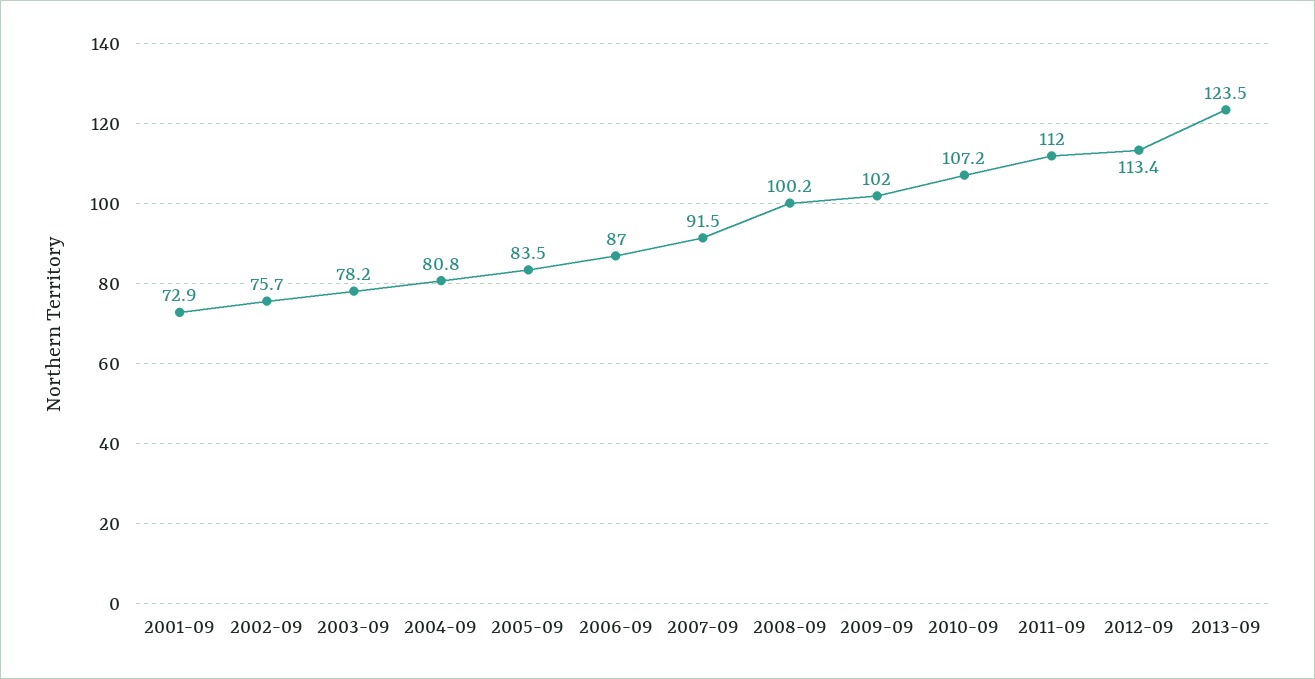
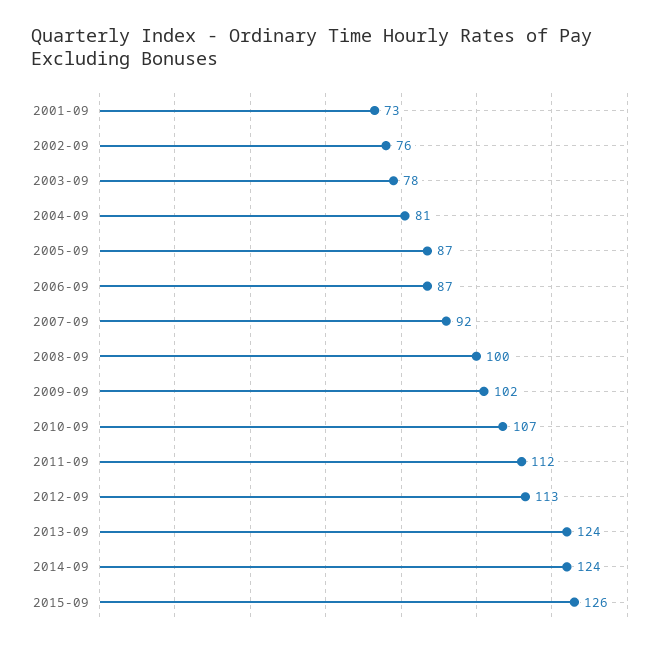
2005-09: 83.5 -> 87
2014-09: none -> 124
2015-09: none -> 126

